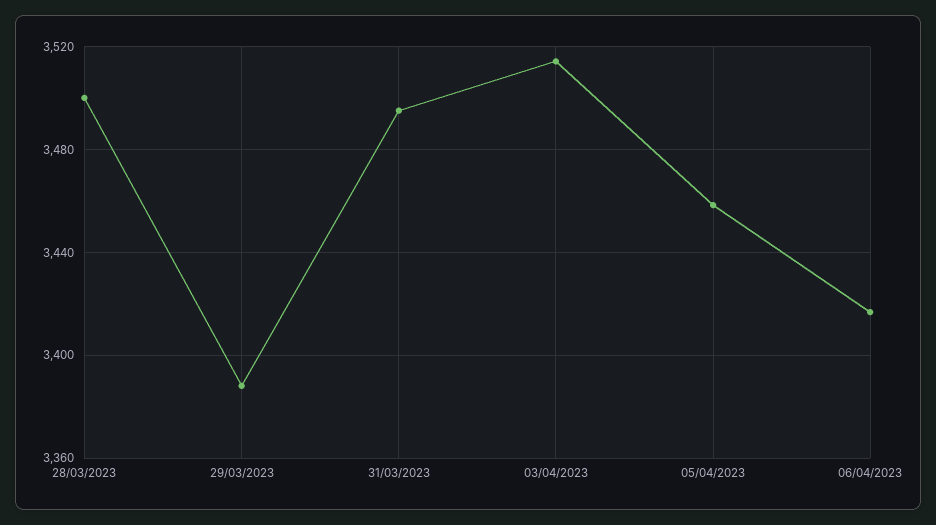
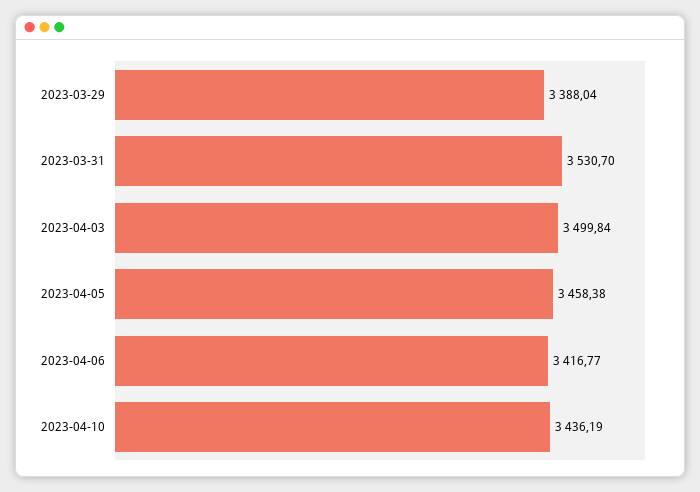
28/03/2023: 3500 -> none
31/03/2023: 3495 -> 3530.7
03/04/2023: 3515 -> 3499.84
2023-04-10: none -> 3436.19

